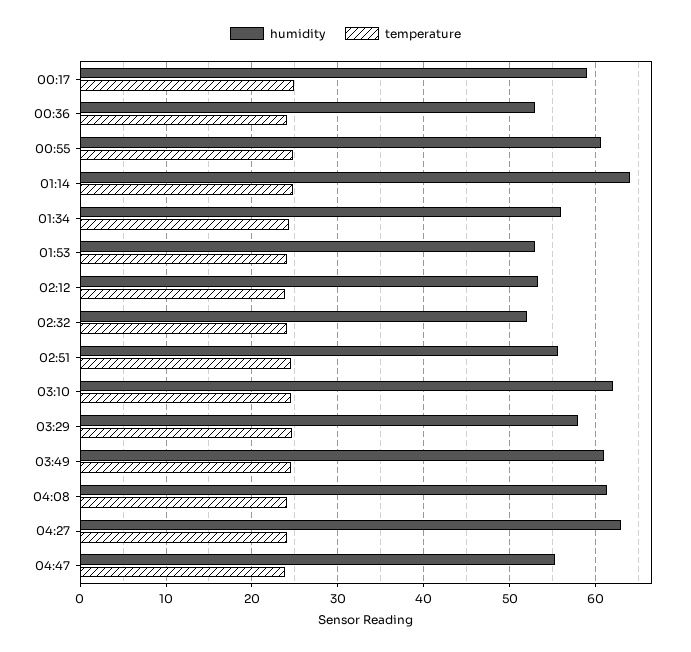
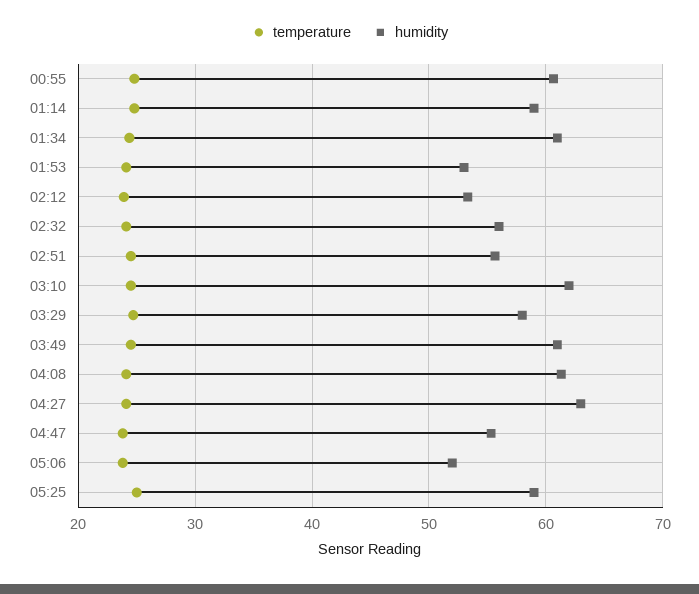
humidity, 00:17: 59 -> none
temperature, 00:17: 25 -> none
humidity, 00:36: 53 -> none
temperature, 00:36: 24 -> none
humidity, 01:14: 64 -> 59
humidity, 01:34: 56 -> 61
humidity, 02:32: 52 -> 56
temperature, 05:06: none -> 24
humidity, 05:06: none -> 52
temperature, 05:25: none -> 25
humidity, 05:25: none -> 59

